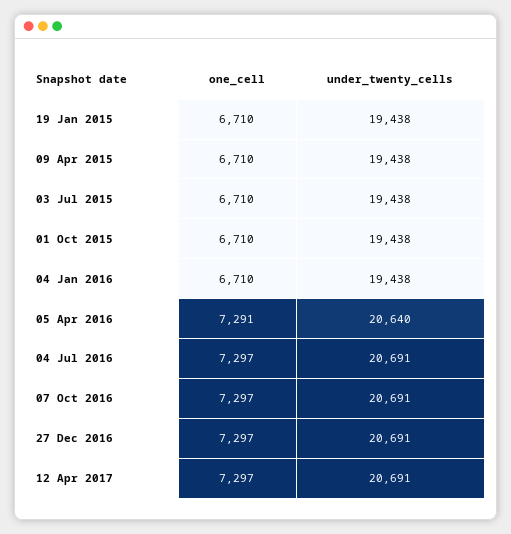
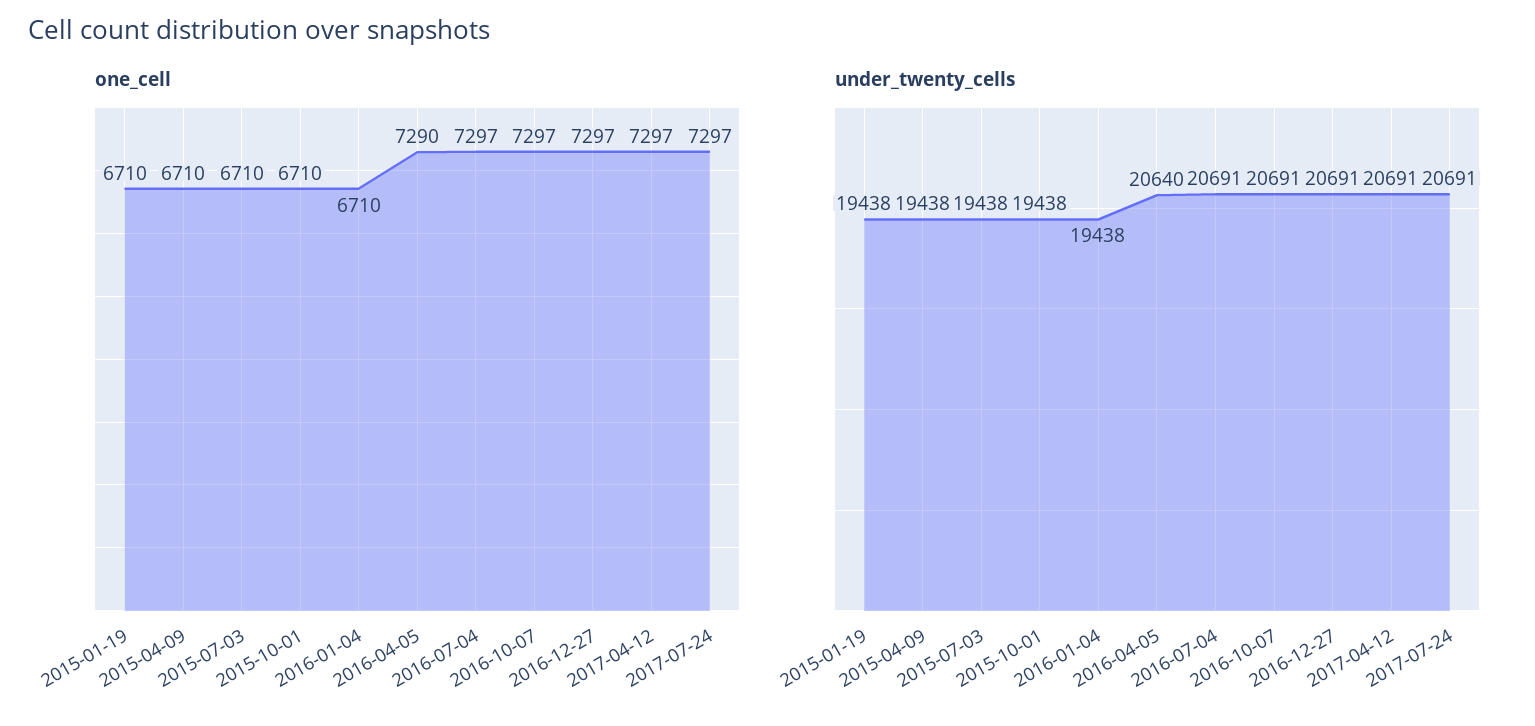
one_cell, 05 Apr 2016: 7291 -> 7290
one_cell, 2017-07-24: none -> 7297
under_twenty_cells, 2017-07-24: none -> 20691

